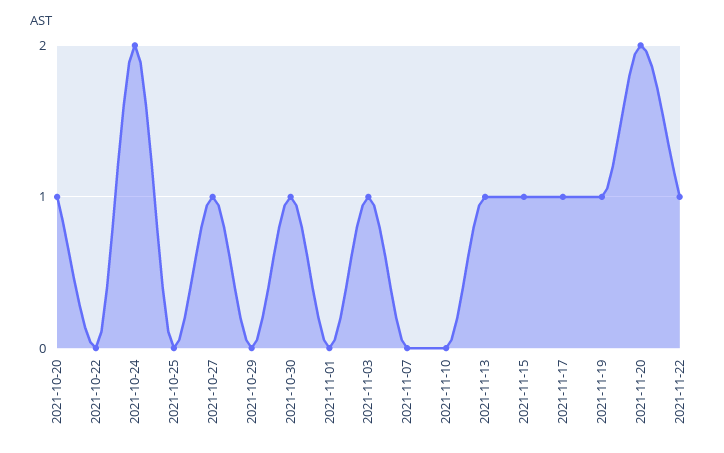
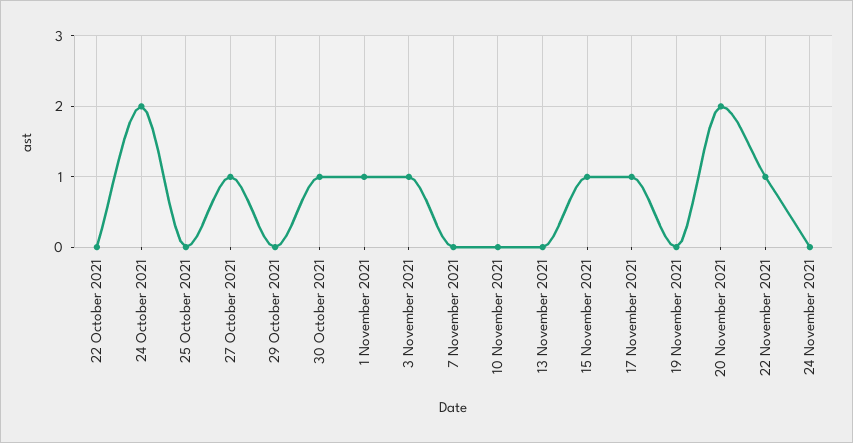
2021-10-20: 1 -> none
2021-11-01: 0 -> 1
2021-11-13: 1 -> 0
2021-11-19: 1 -> 0
24 November 2021: none -> 0

